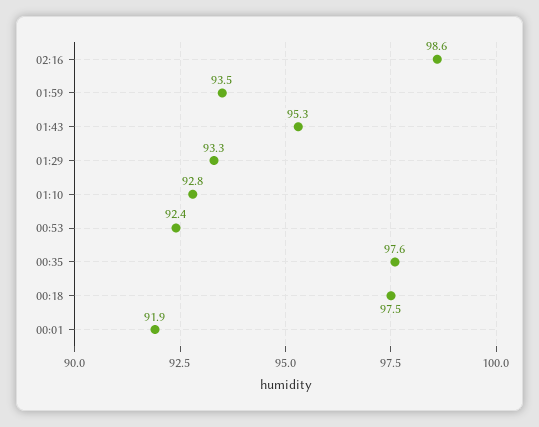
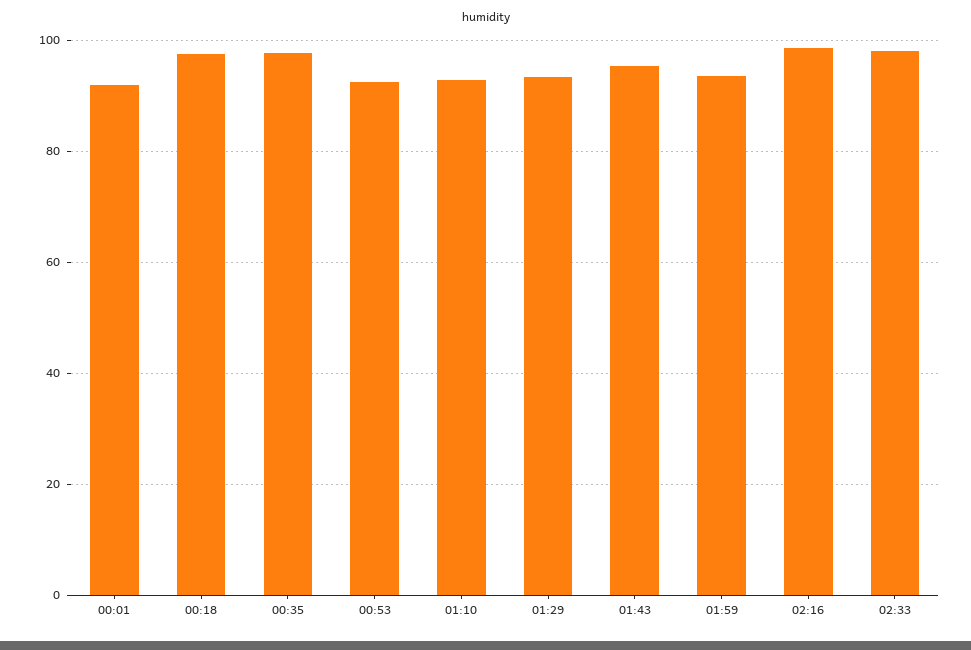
02:33: none -> 98

